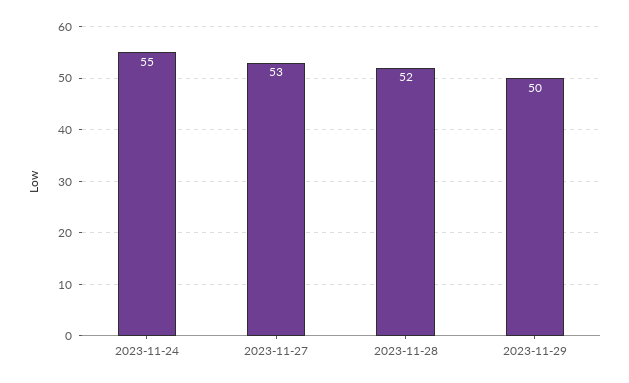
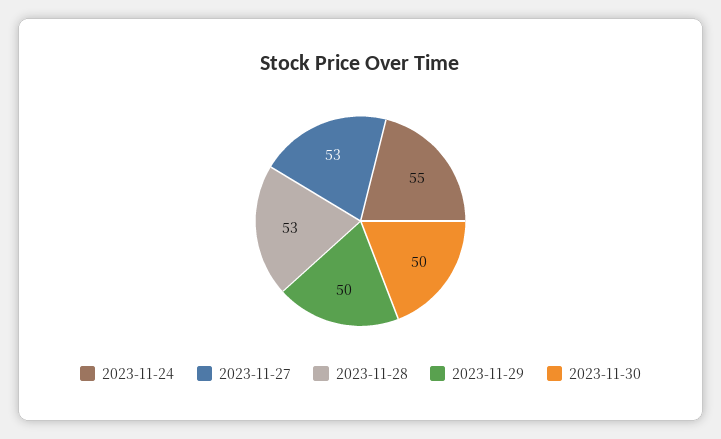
2023-11-28: 52 -> 53
2023-11-30: none -> 50

